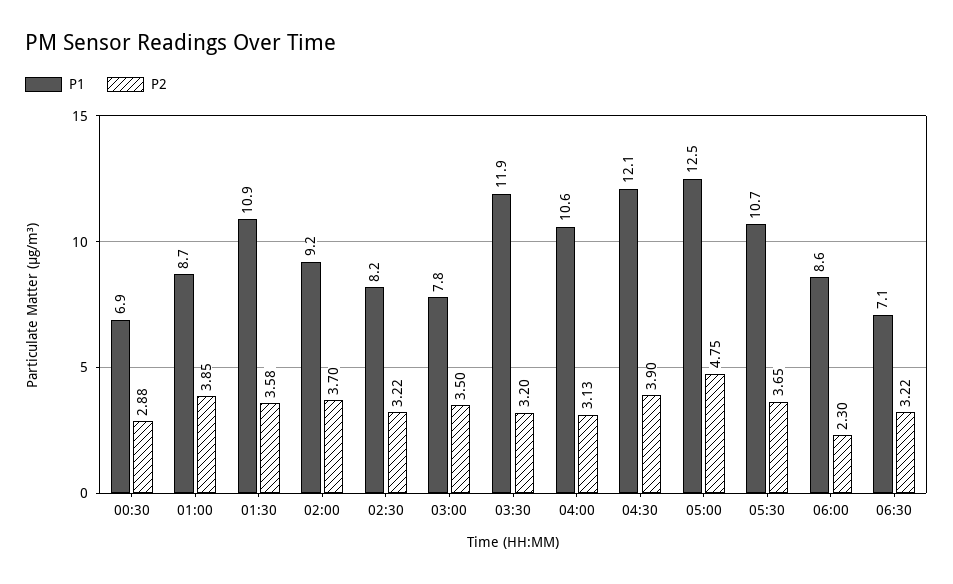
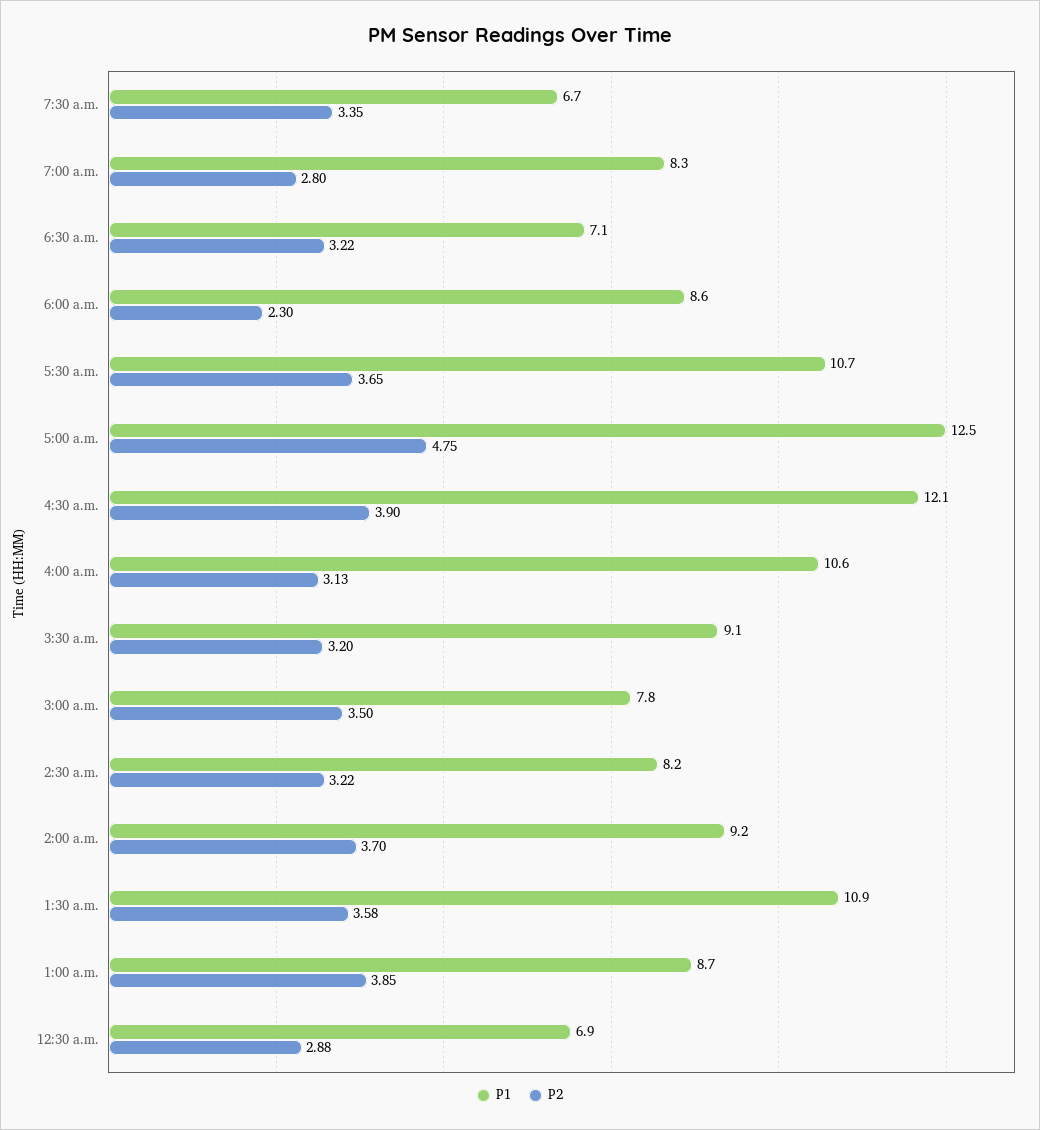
P1, 03:30: 11.9 -> 9.1
P1, 7:30 a.m.: none -> 6.7
P2, 7:30 a.m.: none -> 3.35
P1, 7:00 a.m.: none -> 8.3
P2, 7:00 a.m.: none -> 2.8

